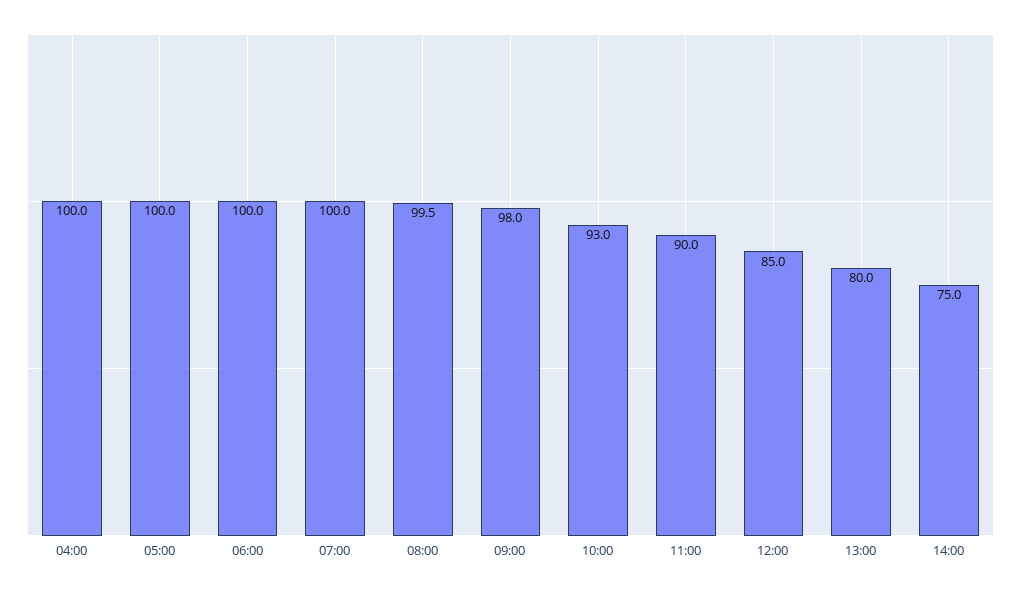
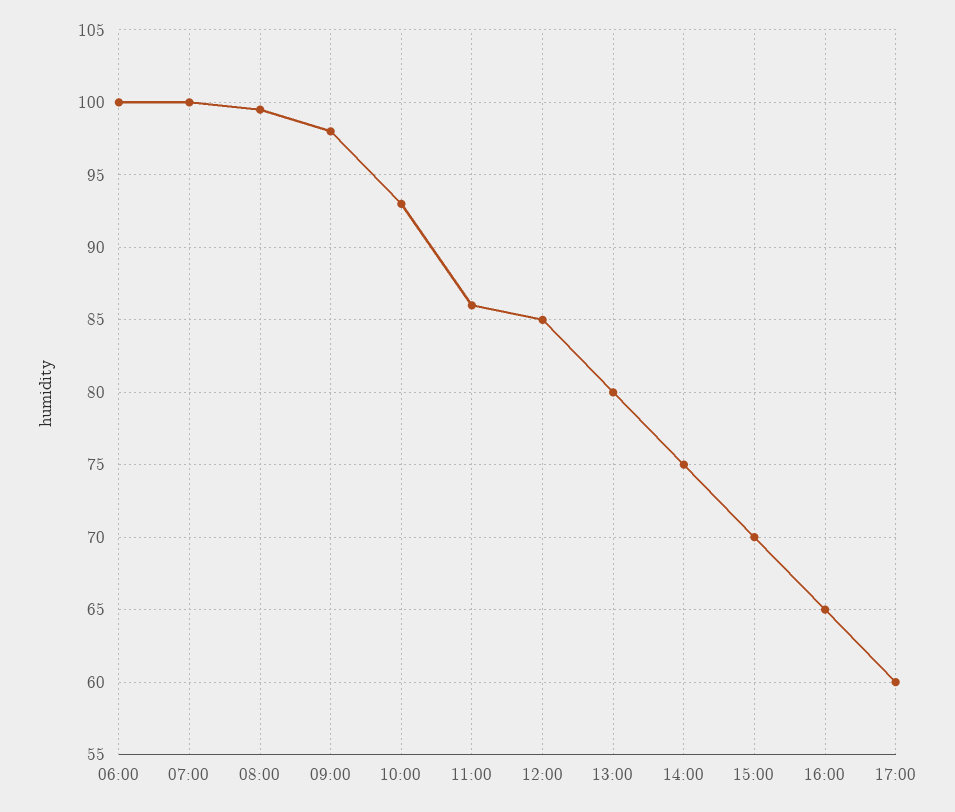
04:00: 100 -> none
05:00: 100 -> none
11:00: 90 -> 86
15:00: none -> 70
16:00: none -> 65
17:00: none -> 60

